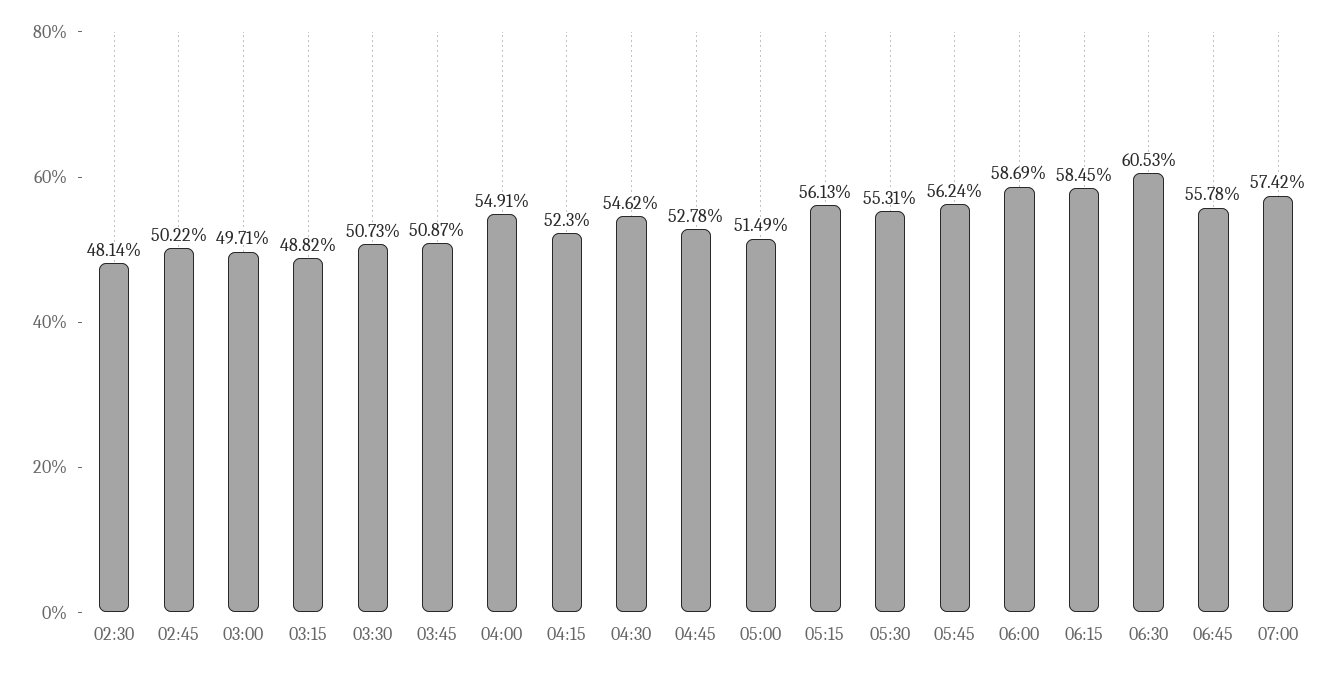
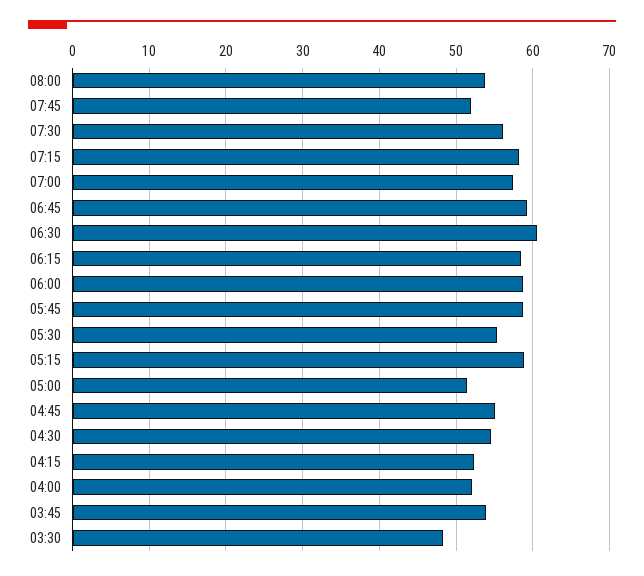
02:30: 48.14 -> none
02:45: 50.22 -> none
03:00: 49.71 -> none
03:15: 48.82 -> none
03:30: 50.73 -> 48
03:45: 50.87 -> 54
04:00: 54.91 -> 52
04:45: 52.78 -> 55
05:15: 56.13 -> 59
05:45: 56.24 -> 59
06:45: 55.78 -> 59
08:00: none -> 54
07:45: none -> 52
07:30: none -> 56
07:15: none -> 58

